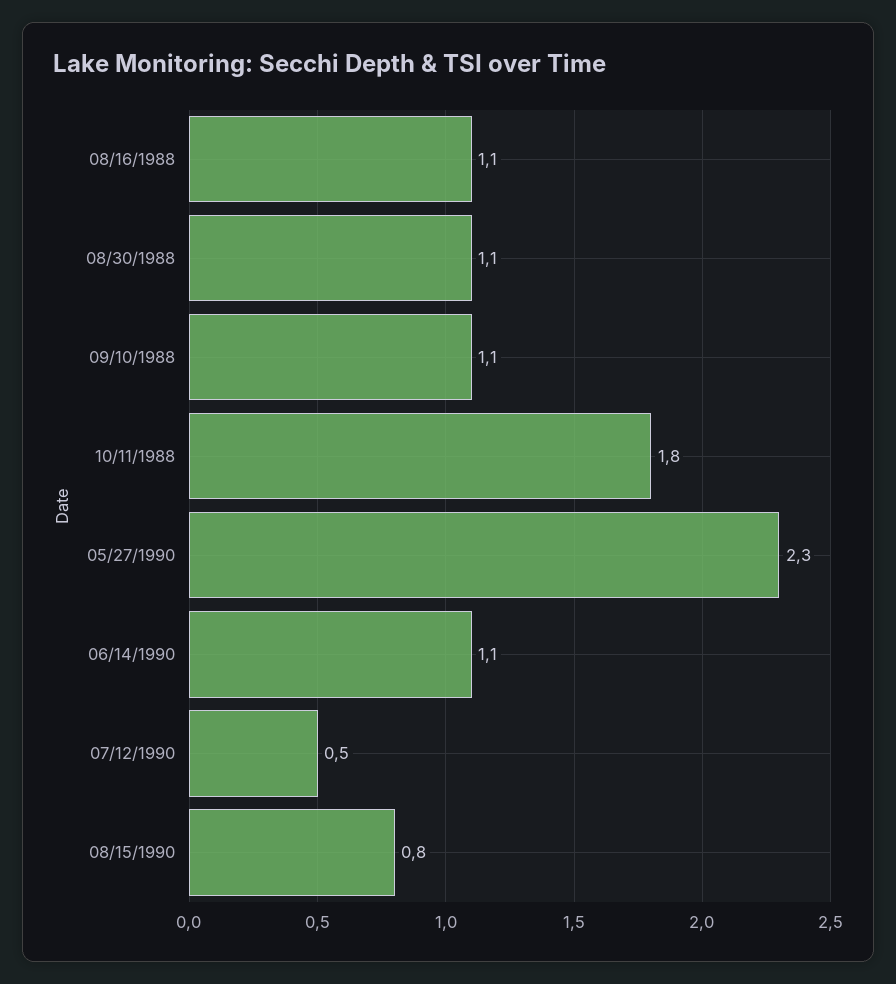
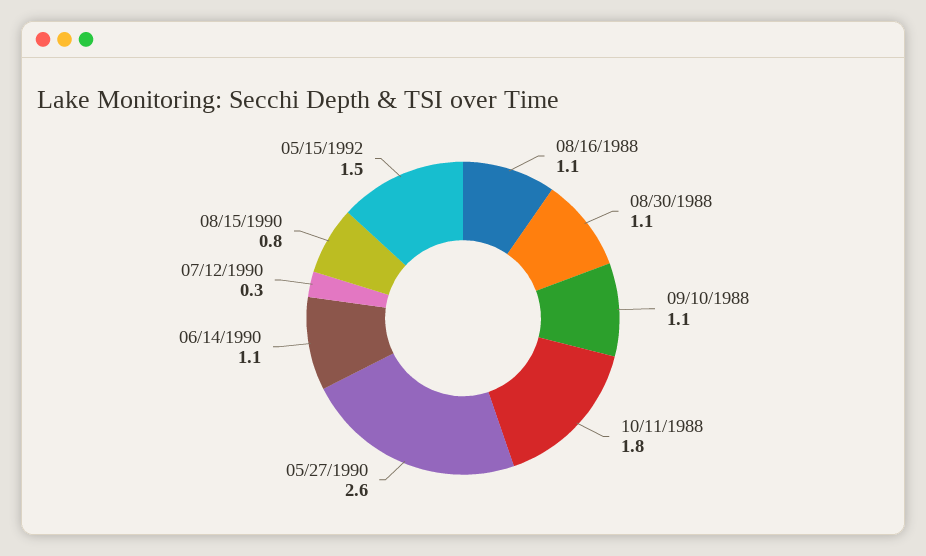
05/27/1990: 2.3 -> 2.6
07/12/1990: 0.5 -> 0.3
05/15/1992: none -> 1.5

